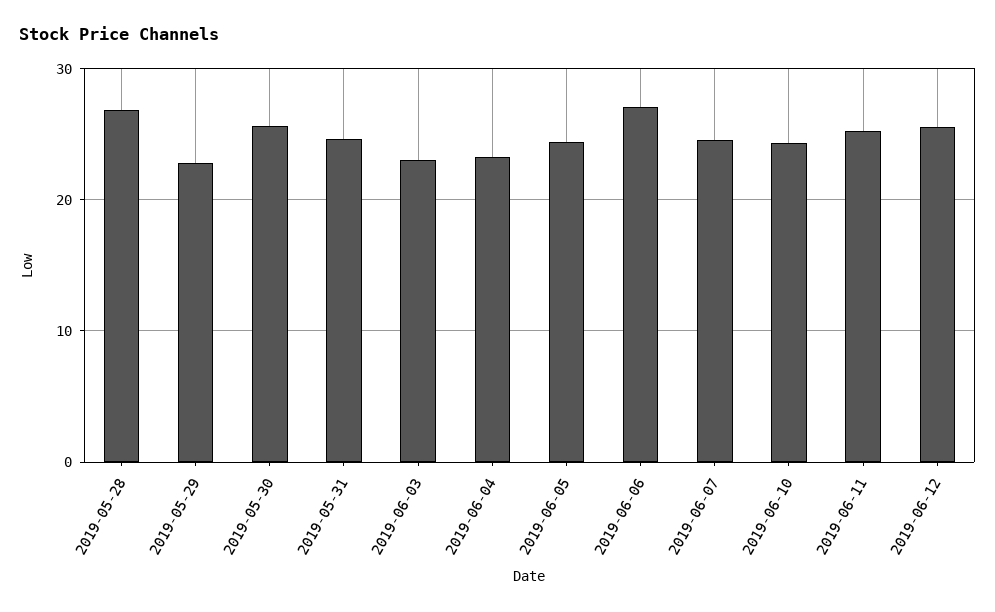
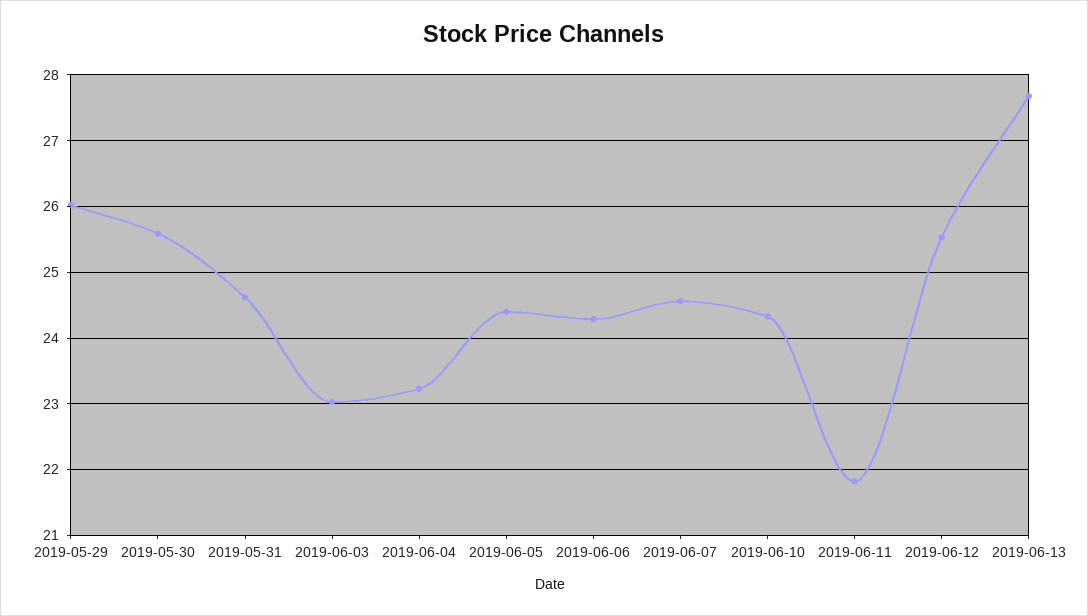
2019-05-28: 27 -> none
2019-05-29: 23 -> 26
2019-06-06: 27 -> 24.3
2019-06-11: 25 -> 21.8
2019-06-13: none -> 27.7

